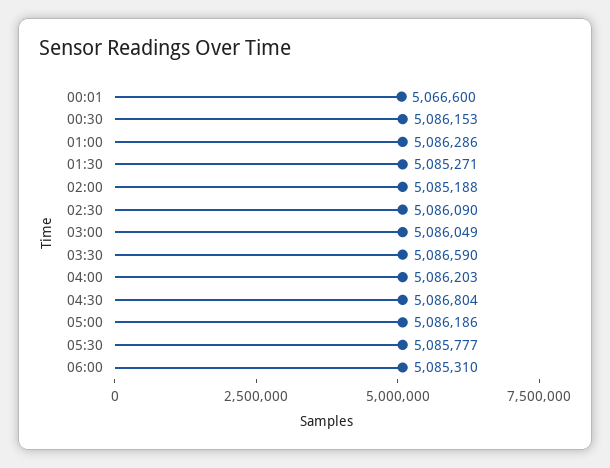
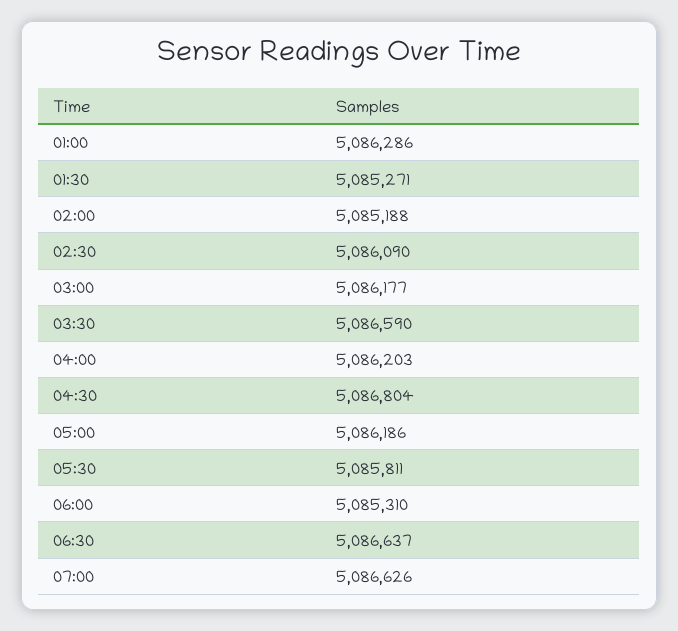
00:01: 5066600 -> none
00:30: 5086153 -> none
03:00: 5086049 -> 5086177
05:30: 5085777 -> 5085811
06:30: none -> 5086637
07:00: none -> 5086626

